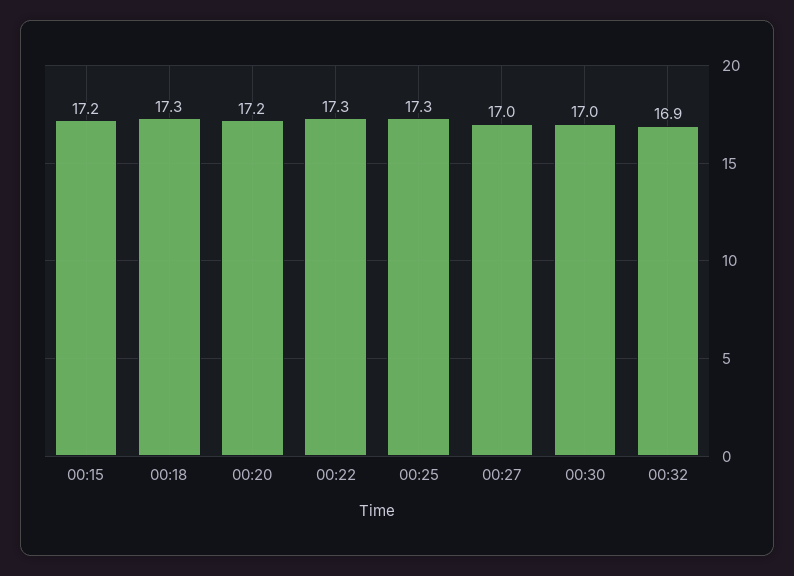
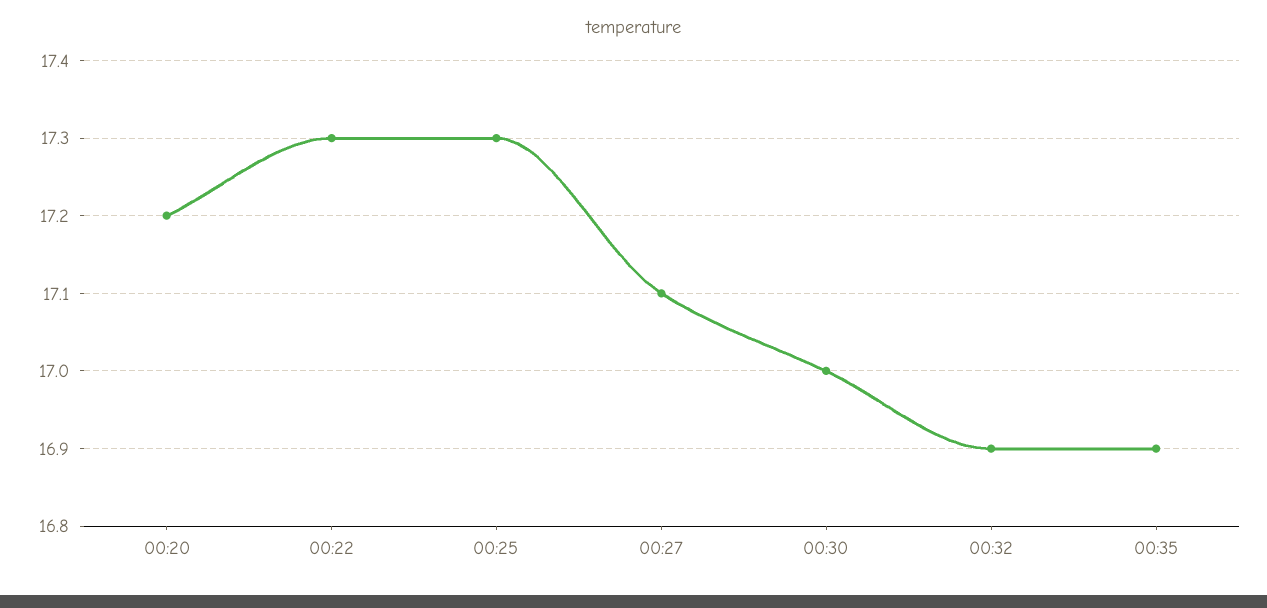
00:15: 17.2 -> none
00:18: 17.3 -> none
00:27: 17 -> 17.1
00:35: none -> 16.9

